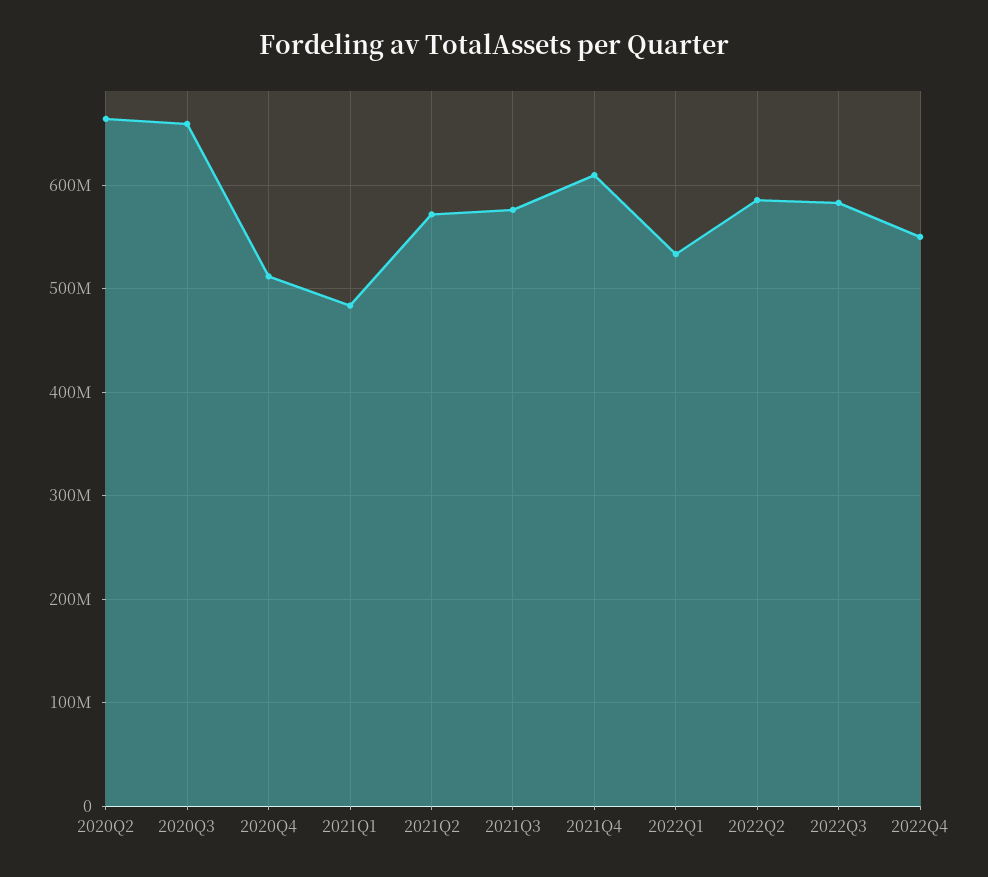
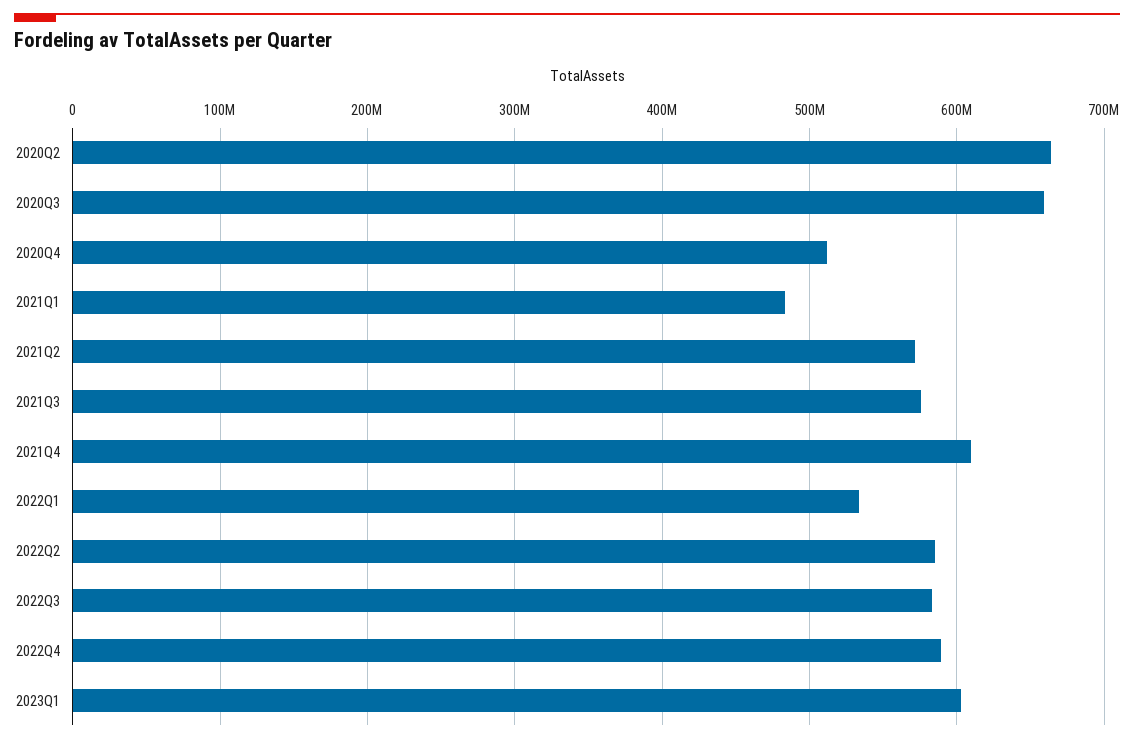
2022Q4: 550000000 -> 590000000
2023Q1: none -> 600000000

